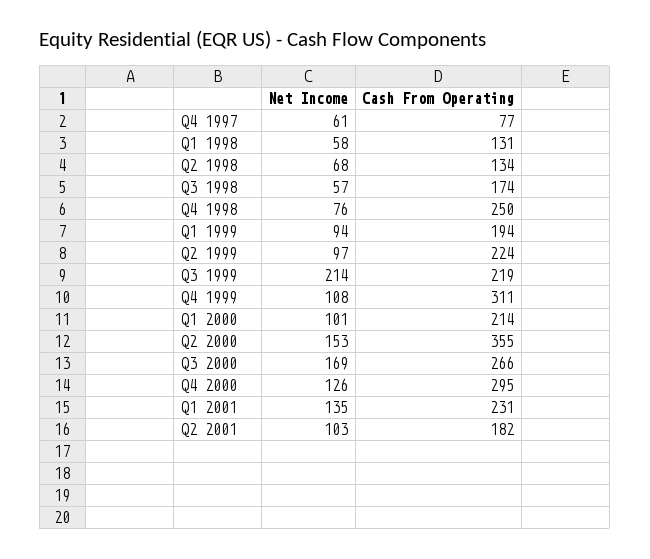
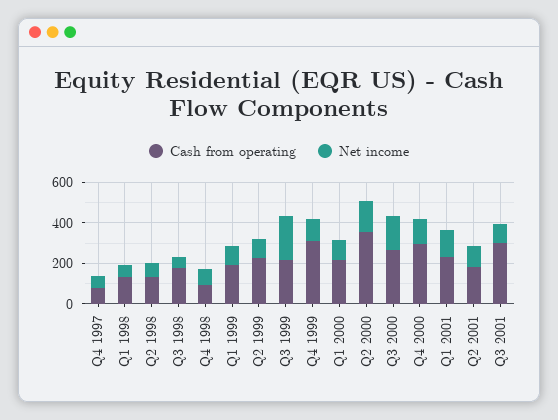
Cash From Operating, Q4 1998: 250 -> 100
Cash From Operating, Q3 2001: none -> 300
Net Income, Q3 2001: none -> 100

